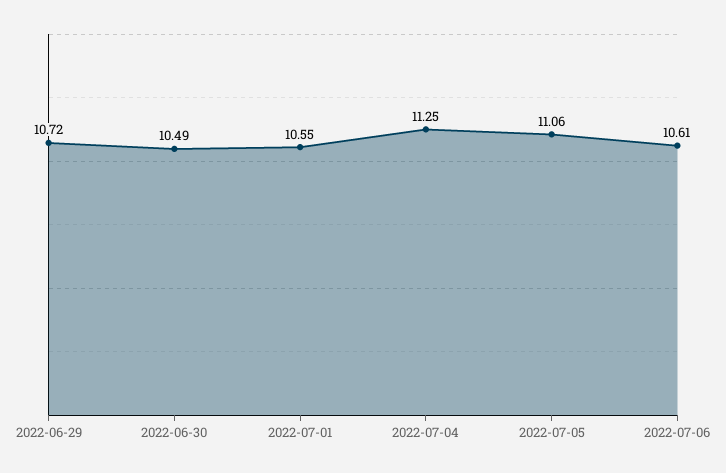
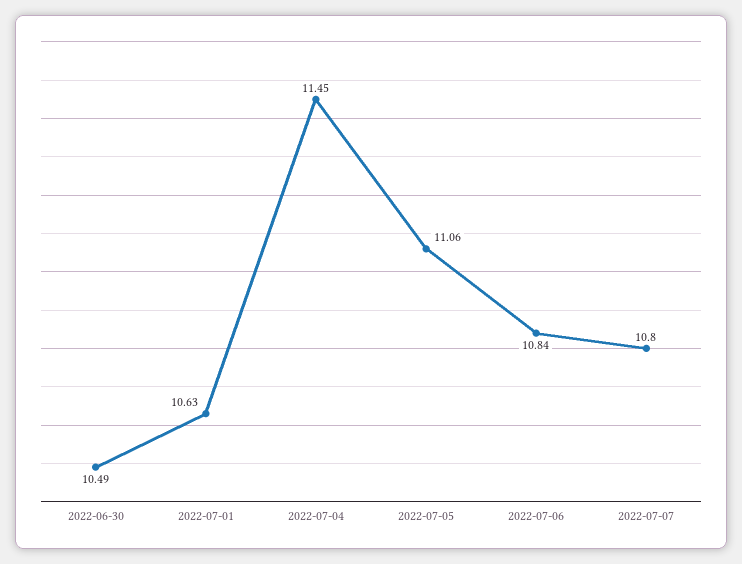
2022-06-29: 10.72 -> none
2022-07-01: 10.55 -> 10.63
2022-07-04: 11.25 -> 11.45
2022-07-06: 10.61 -> 10.84
2022-07-07: none -> 10.8

